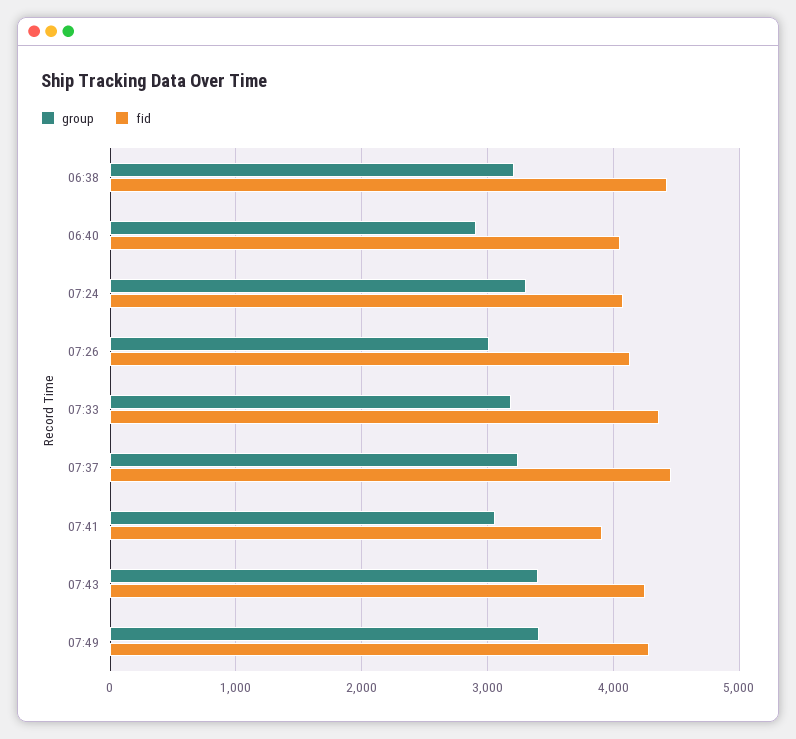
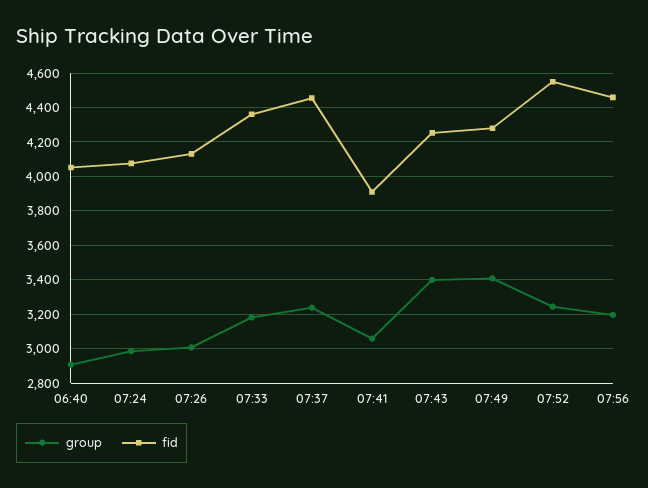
group, 06:38: 3200 -> none
fid, 06:38: 4400 -> none
group, 07:24: 3300 -> 3000
group, 07:52: none -> 3250
fid, 07:52: none -> 4550
group, 07:56: none -> 3200
fid, 07:56: none -> 4450

